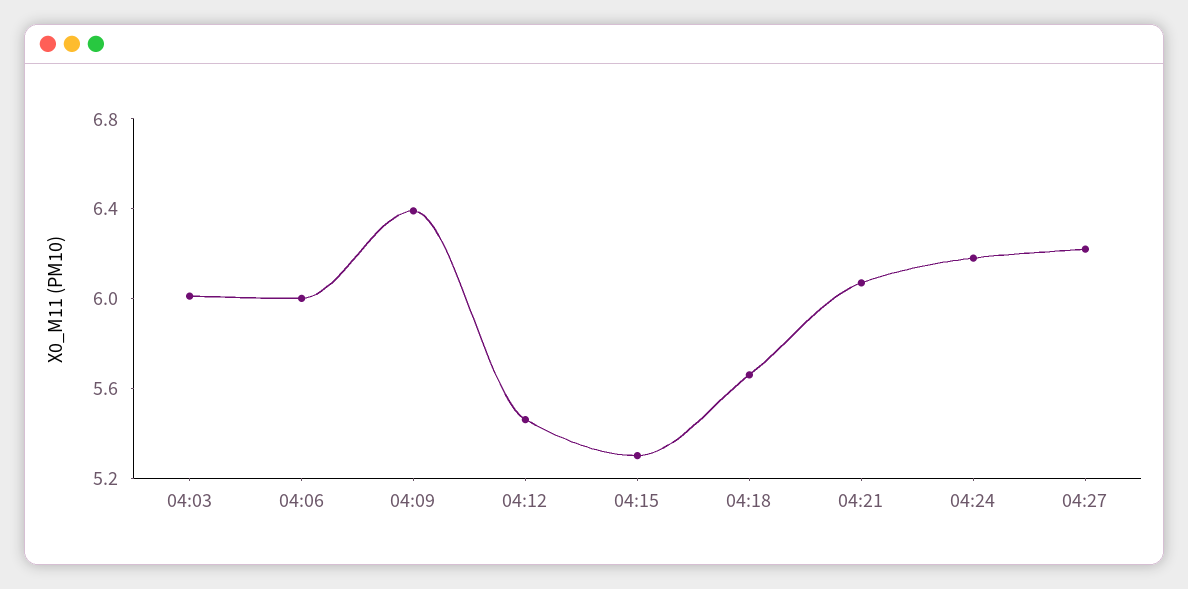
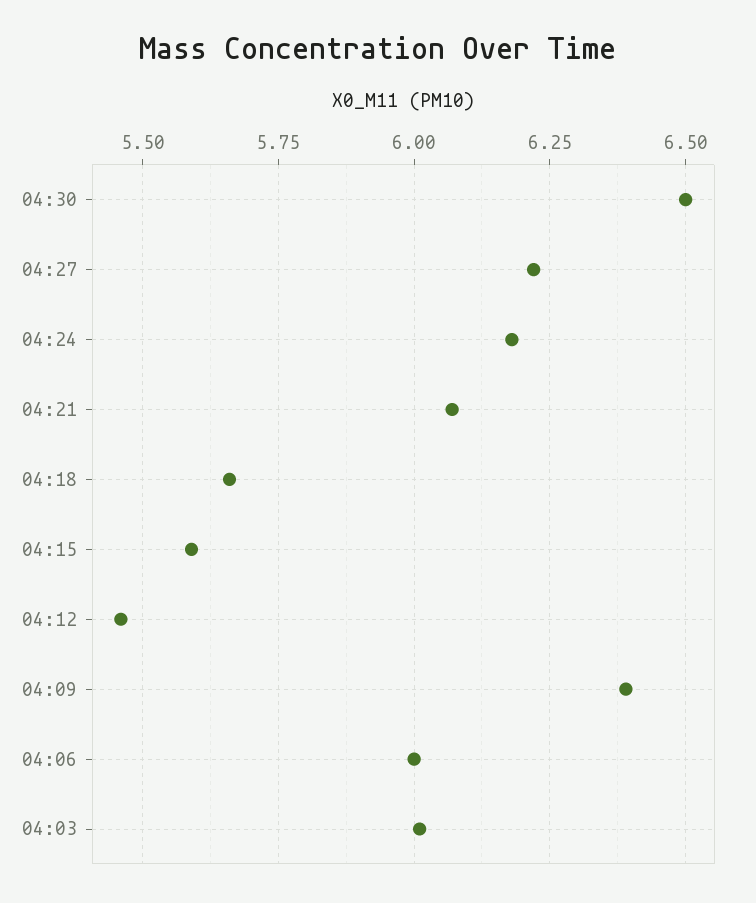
04:15: 5.3 -> 5.6
04:30: none -> 6.5

